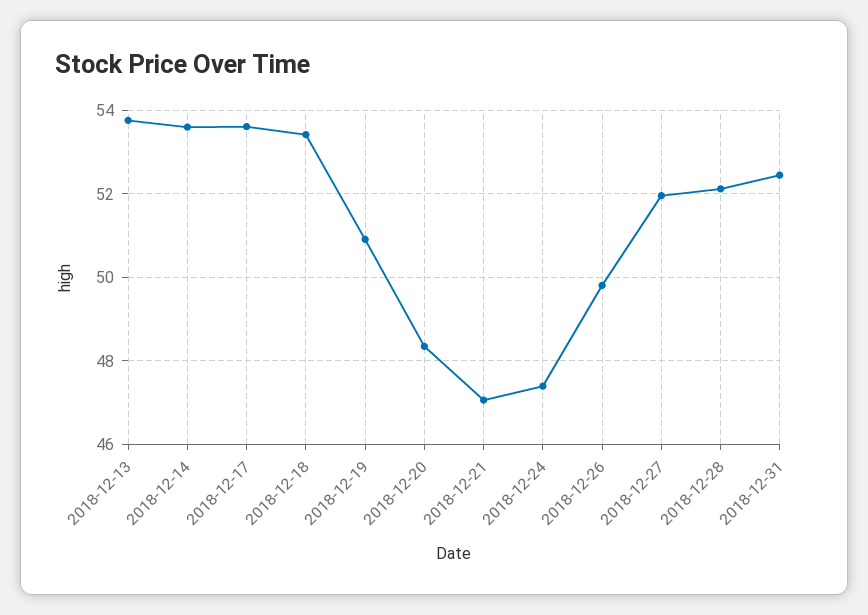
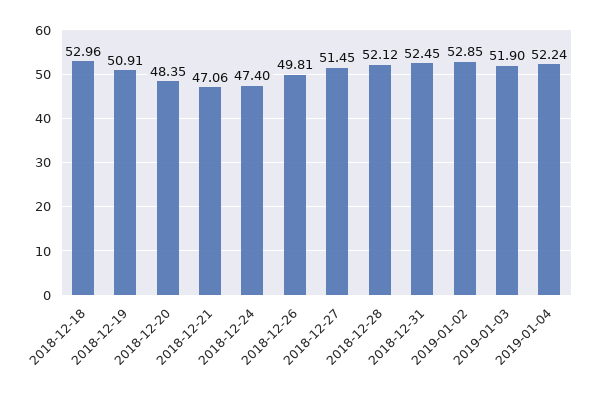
2018-12-13: 53.8 -> none
2018-12-14: 53.6 -> none
2018-12-17: 53.6 -> none
2018-12-18: 53.4 -> 52.96
2018-12-27: 52 -> 51.45
2019-01-02: none -> 52.85
2019-01-03: none -> 51.9
2019-01-04: none -> 52.24

